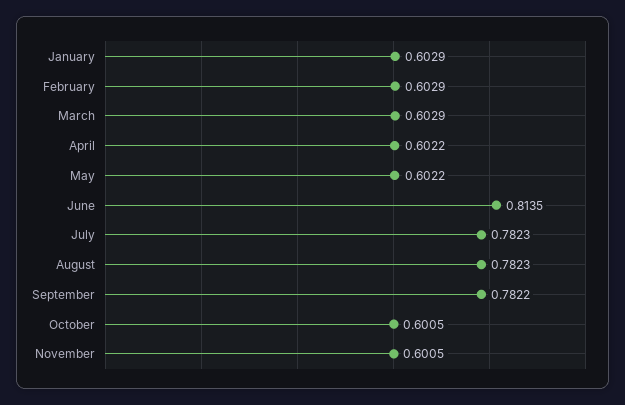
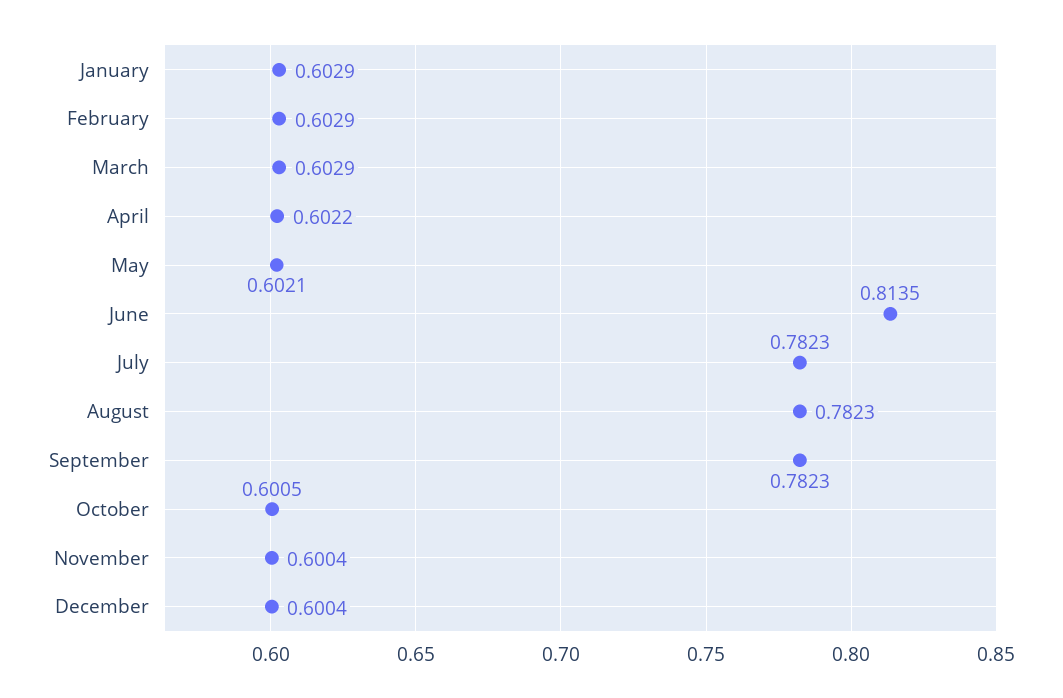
May: 0.6022 -> 0.6021
September: 0.7822 -> 0.7823
November: 0.6005 -> 0.6004
December: none -> 0.6004

